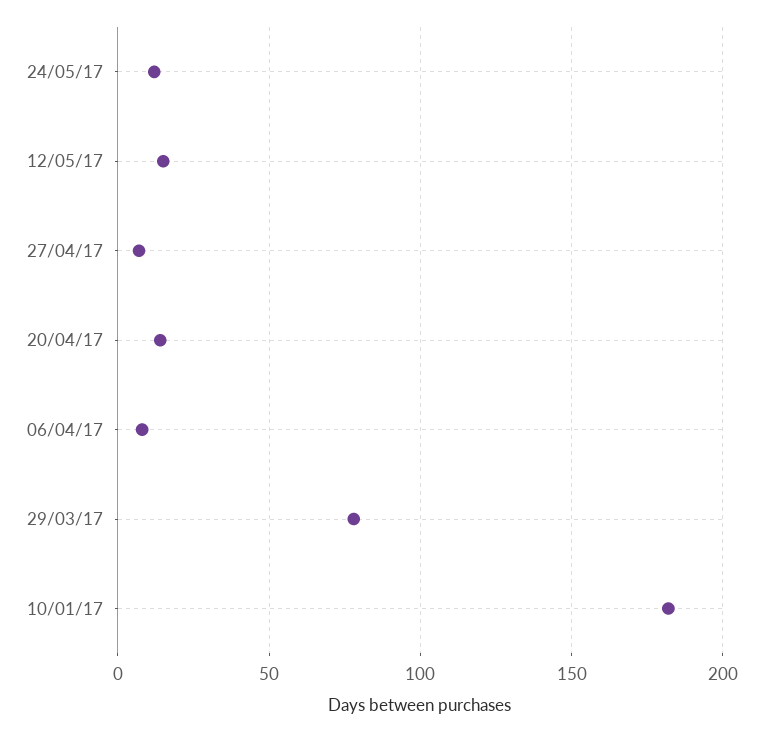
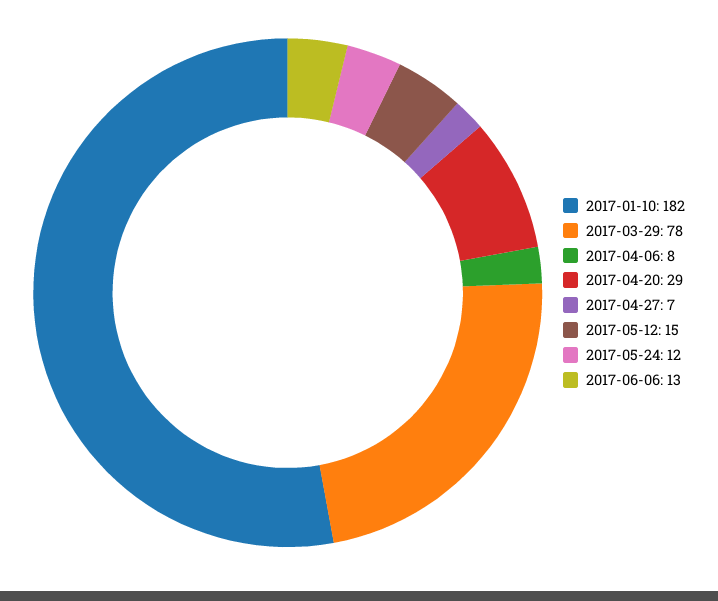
20/04/17: 15 -> 29
2017-06-06: none -> 13

